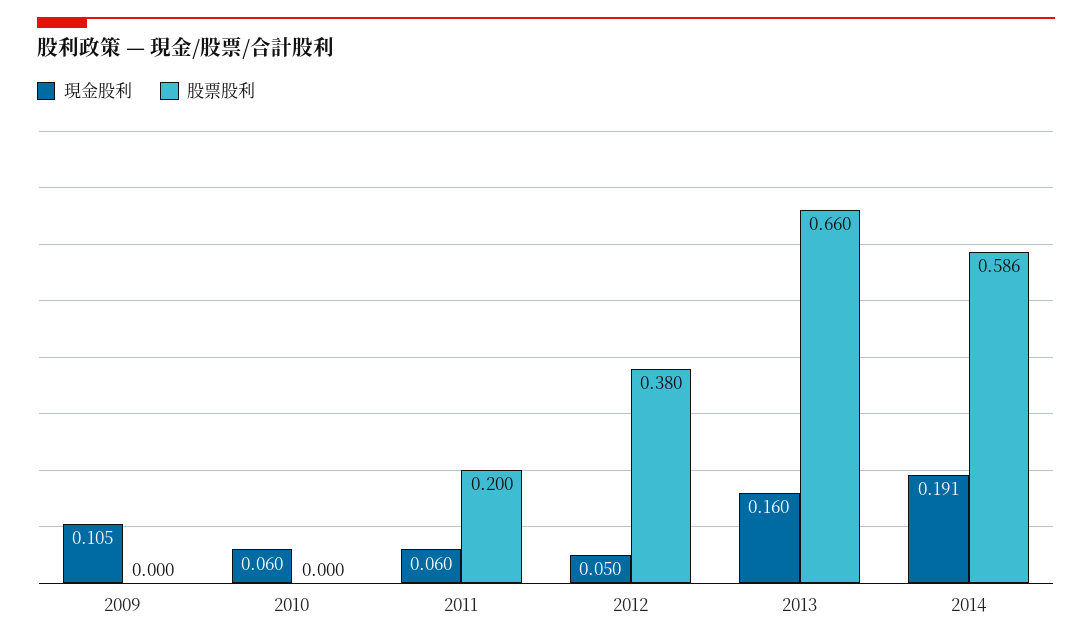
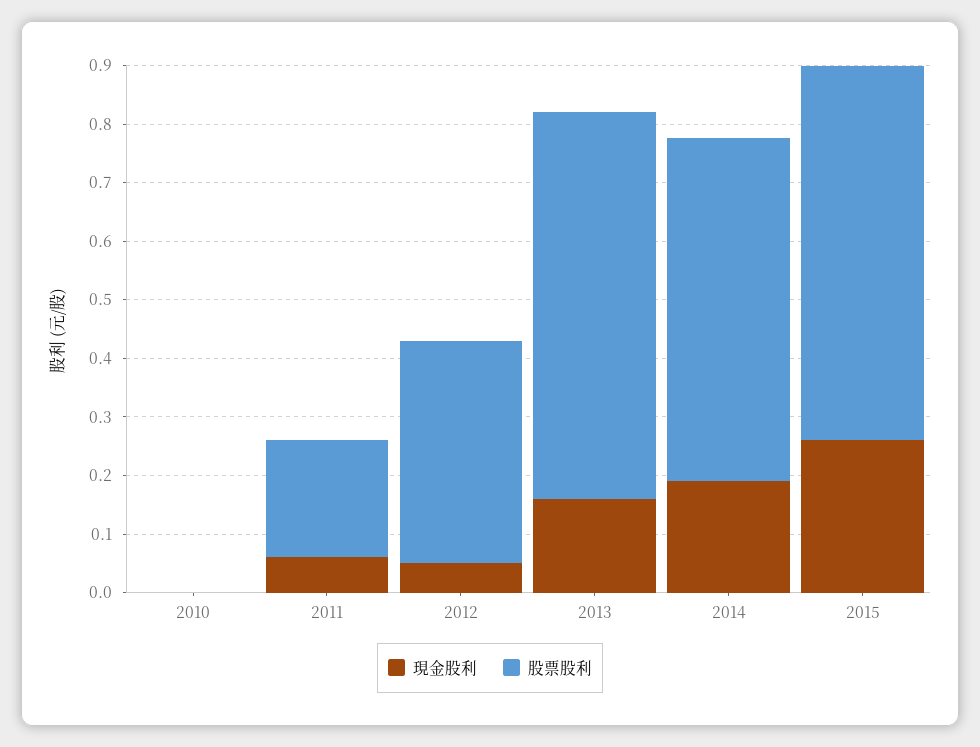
現金股利, 2009: 0.105 -> none
股票股利, 2009: 0 -> none
現金股利, 2010: 0.06 -> 0
現金股利, 2015: none -> 0.26
股票股利, 2015: none -> 0.64

